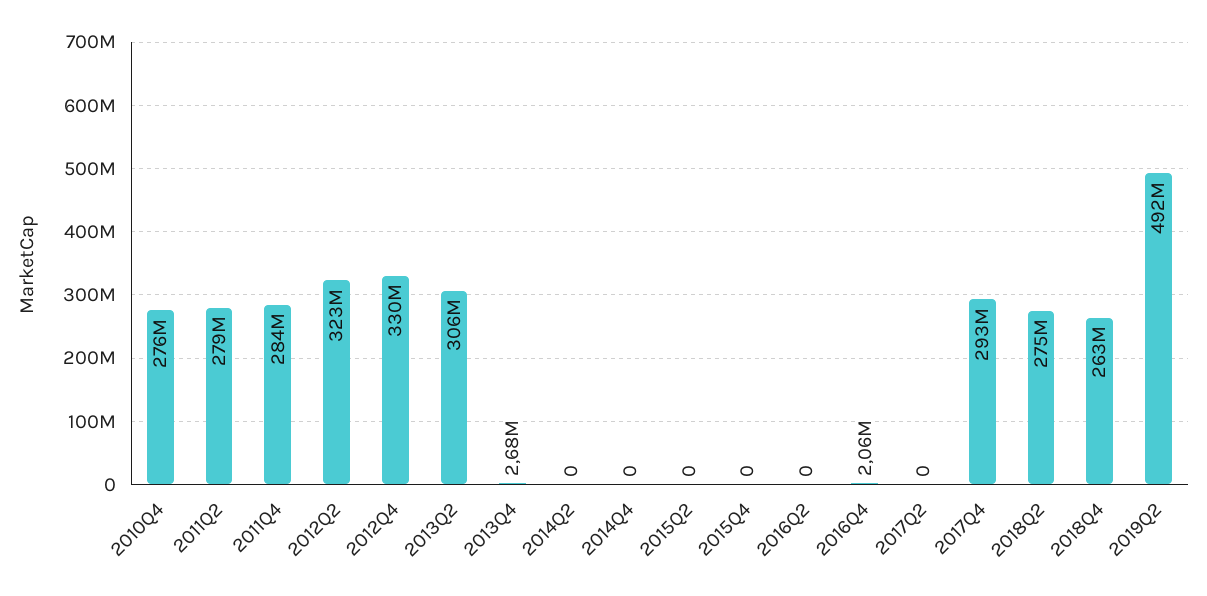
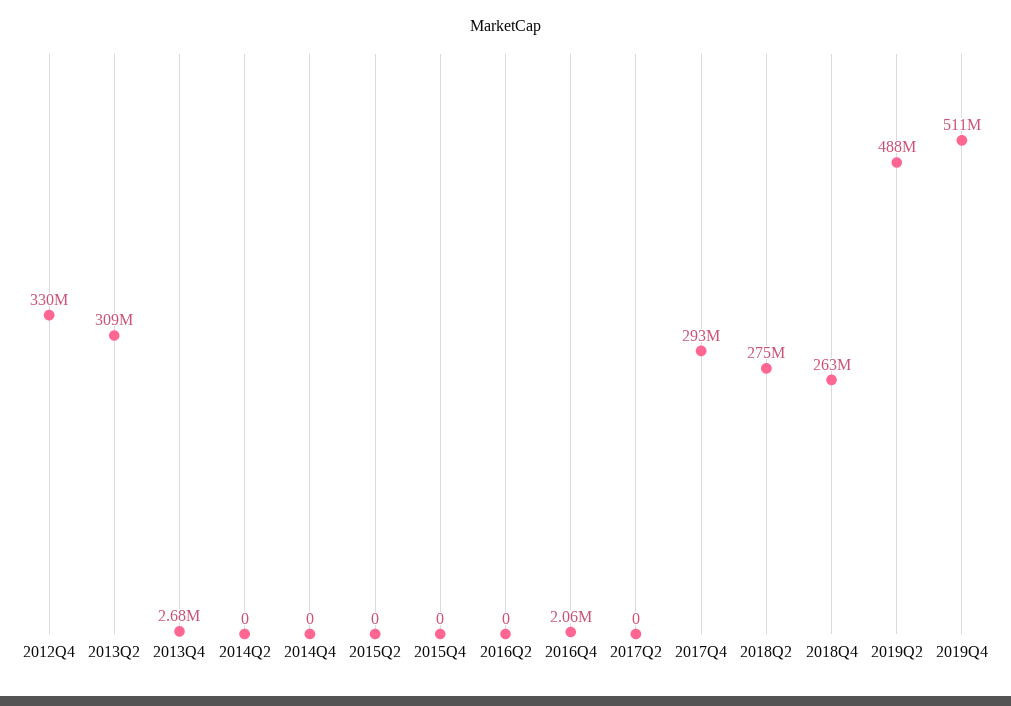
2010Q4: 276000000 -> none
2011Q2: 279000000 -> none
2011Q4: 284000000 -> none
2012Q2: 323000000 -> none
2013Q2: 306000000 -> 309000000
2019Q2: 492000000 -> 488000000
2019Q4: none -> 511000000

